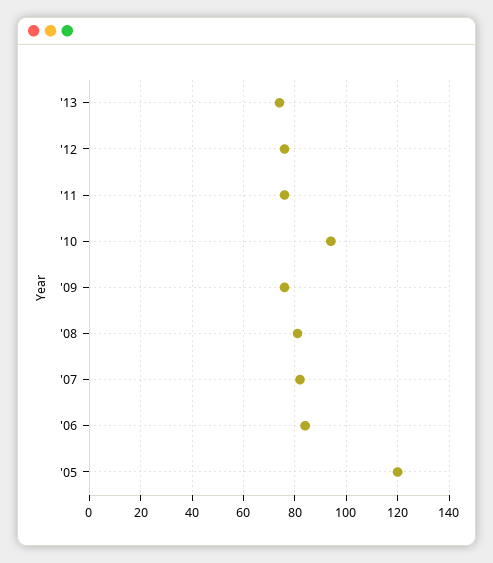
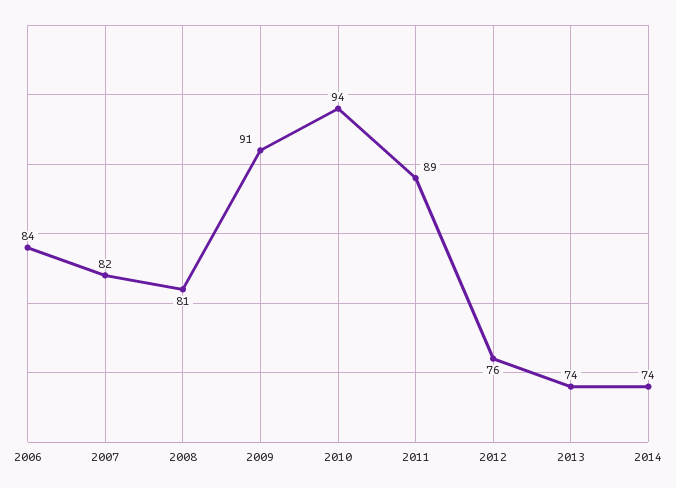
'11: 75 -> 89
'09: 75 -> 91
'05: 120 -> none
2014: none -> 74

